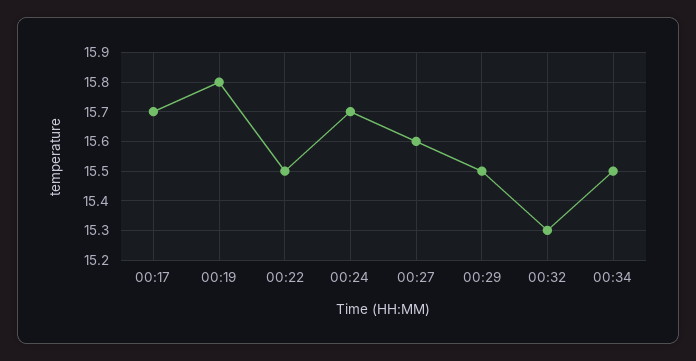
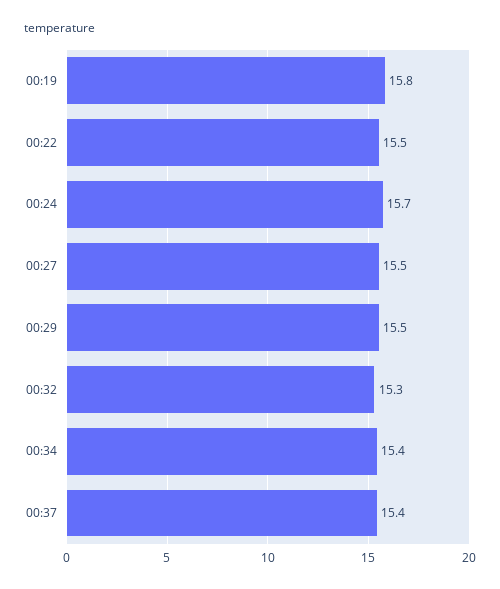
00:17: 15.7 -> none
00:27: 15.6 -> 15.5
00:34: 15.5 -> 15.4
00:37: none -> 15.4

